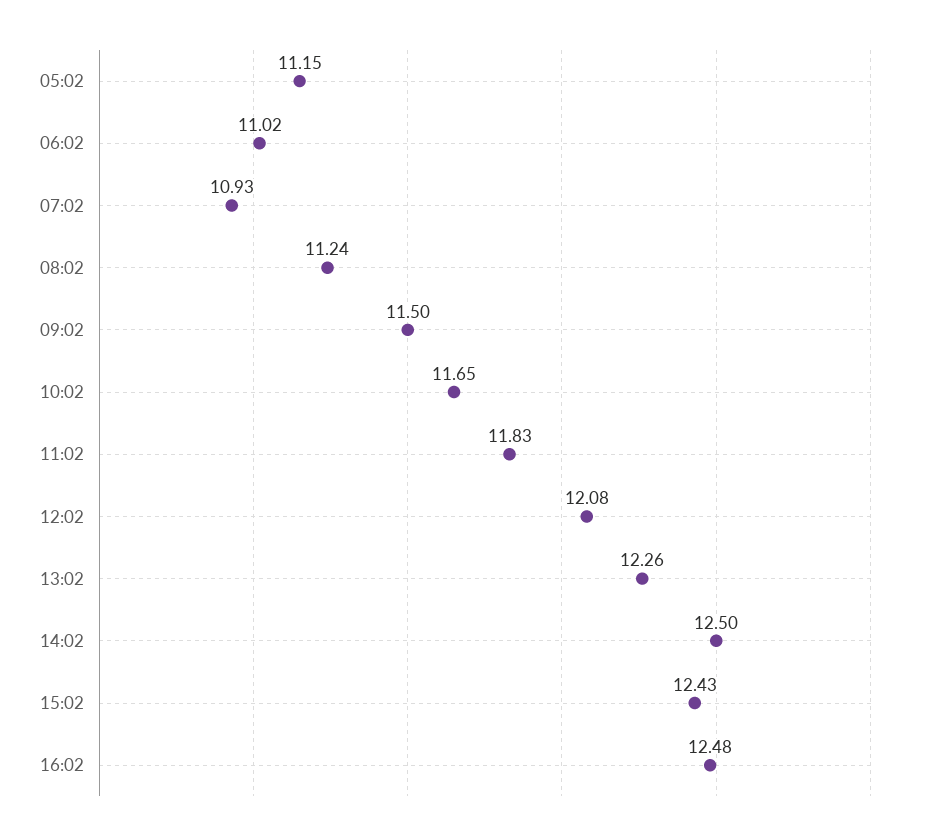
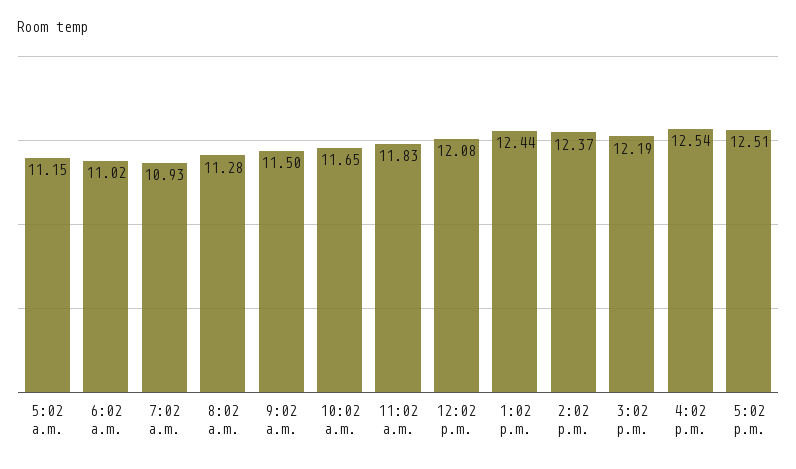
08:02: 11.24 -> 11.28
13:02: 12.26 -> 12.44
14:02: 12.5 -> 12.37
15:02: 12.43 -> 12.19
16:02: 12.48 -> 12.54
5:02 p.m.: none -> 12.51

